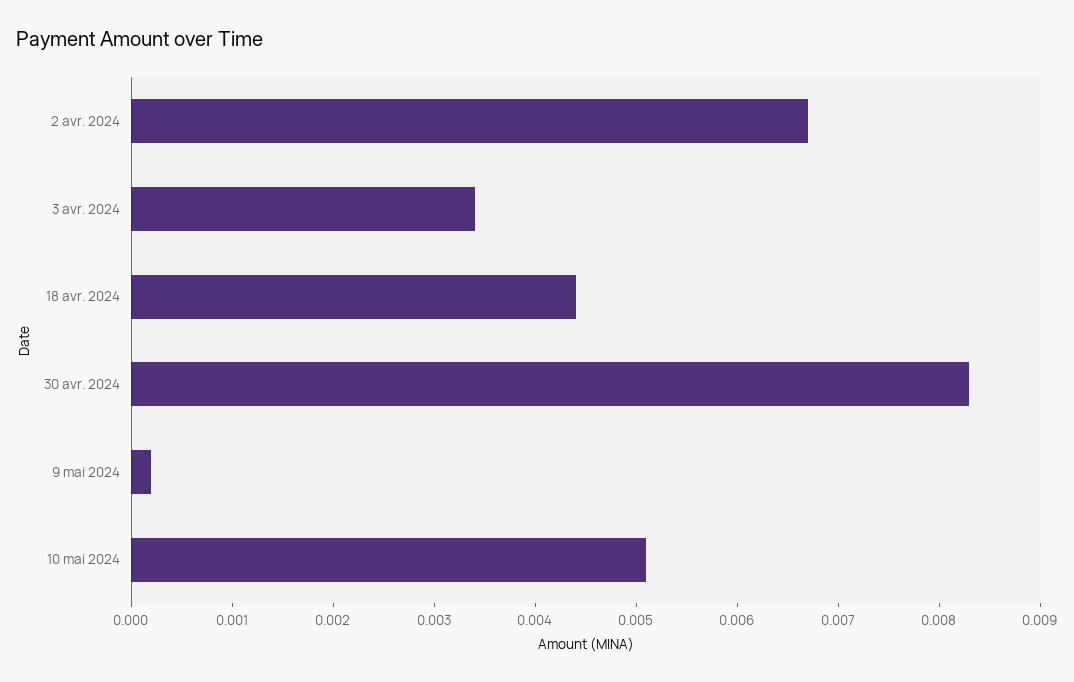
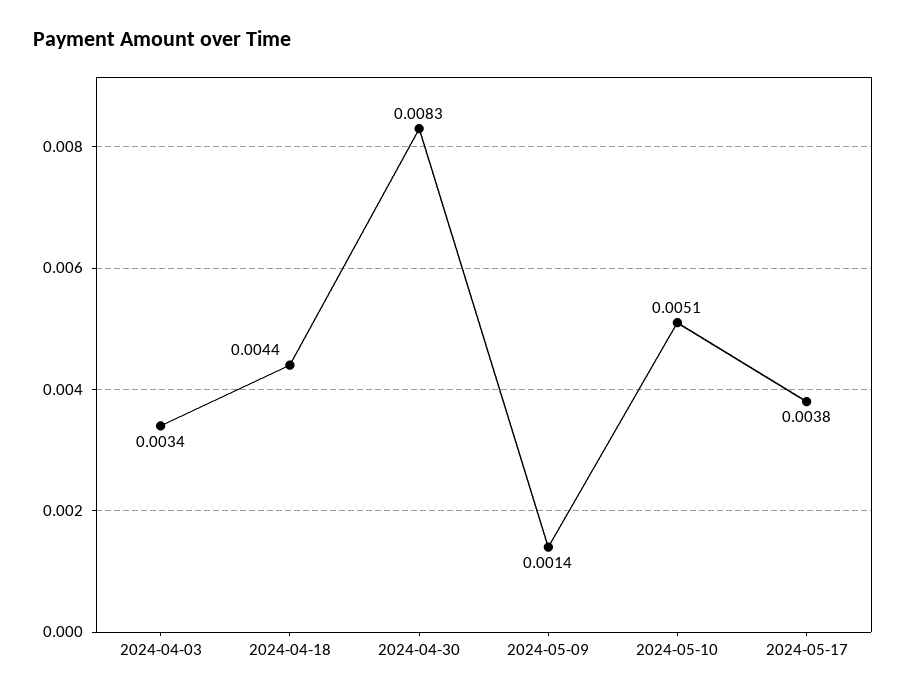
2 avr. 2024: 0.0067 -> none
9 mai 2024: 0.0002 -> 0.0014
2024-05-17: none -> 0.0038

